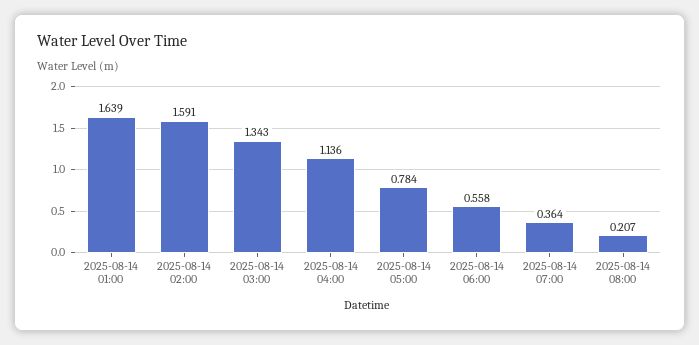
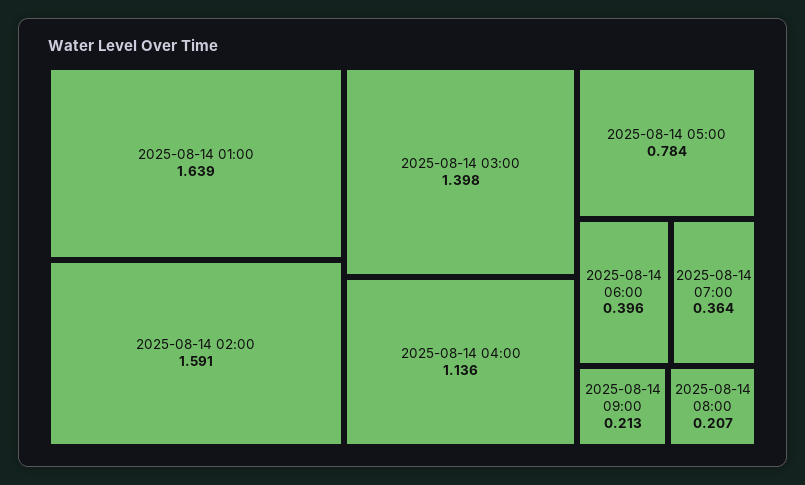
2025-08-14 03:00: 1.343 -> 1.398
2025-08-14 06:00: 0.558 -> 0.396
2025-08-14 09:00: none -> 0.213

